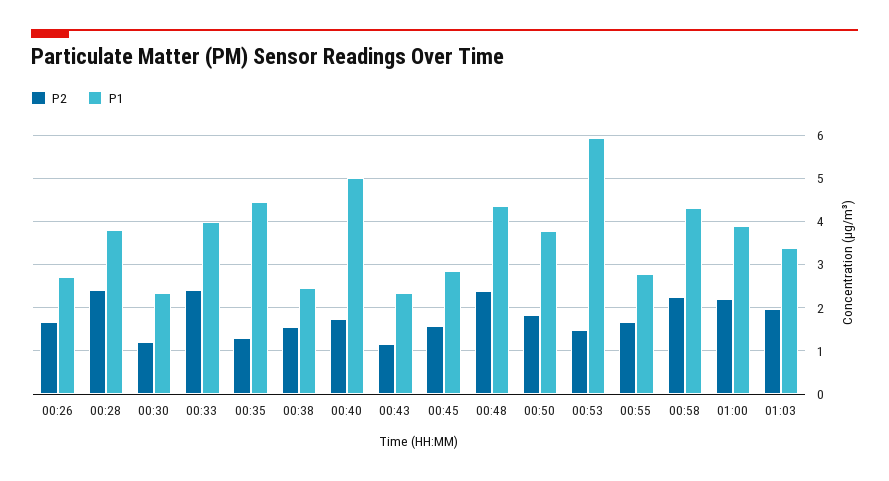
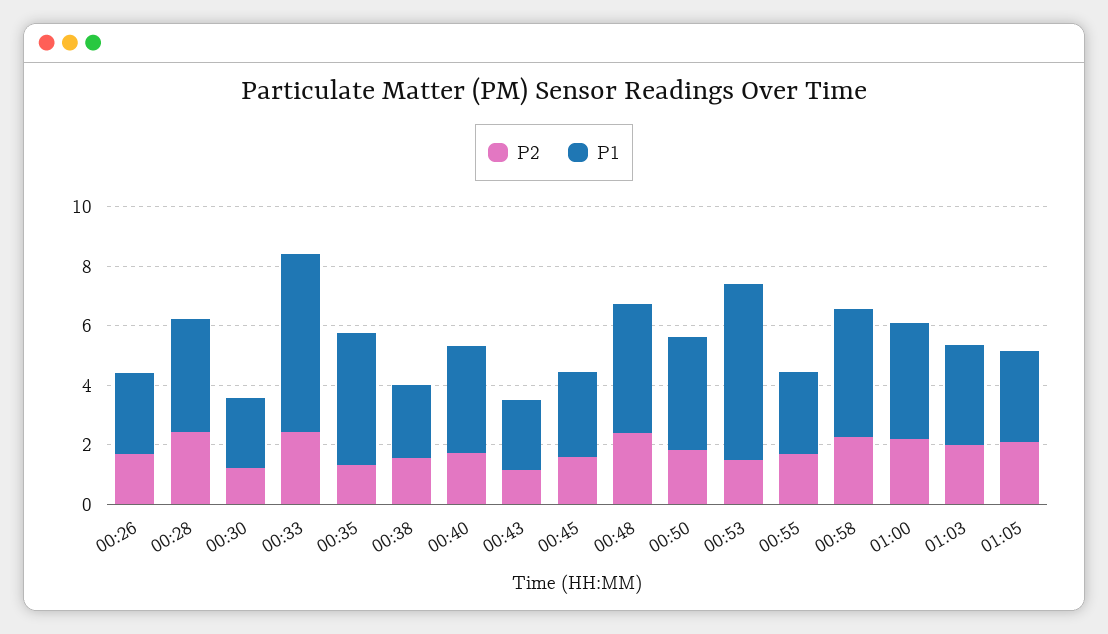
P1, 00:33: 4 -> 6
P1, 00:40: 5 -> 3.5
P2, 01:05: none -> 2
P1, 01:05: none -> 3

